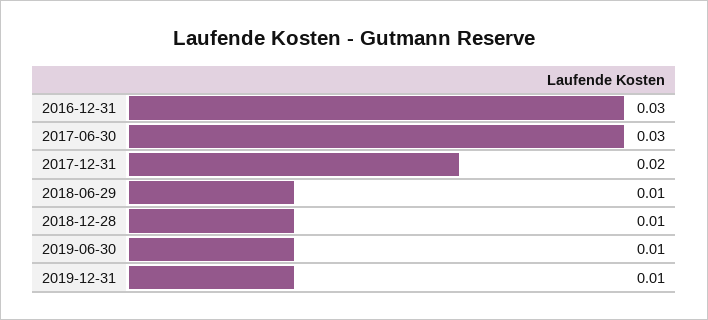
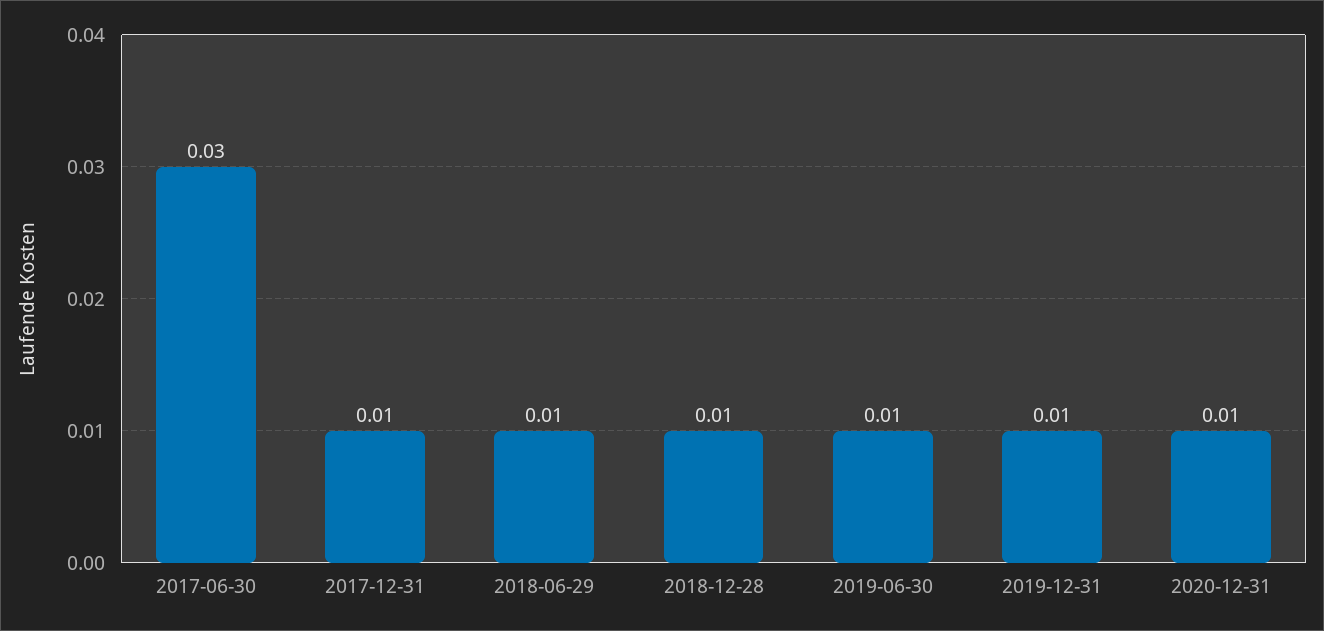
2016-12-31: 0.03 -> none
2017-12-31: 0.02 -> 0.01
2020-12-31: none -> 0.01

